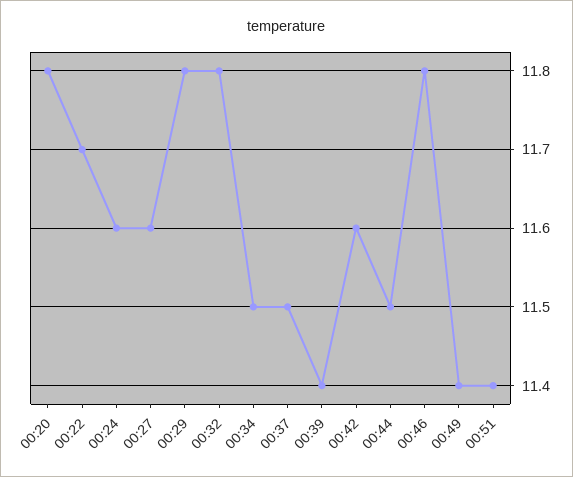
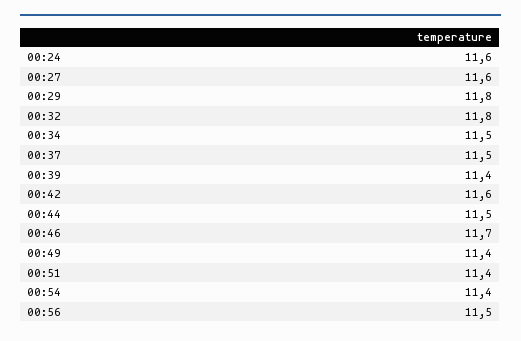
00:20: 11.8 -> none
00:22: 11.7 -> none
00:46: 11.8 -> 11.7
00:54: none -> 11.4
00:56: none -> 11.5

